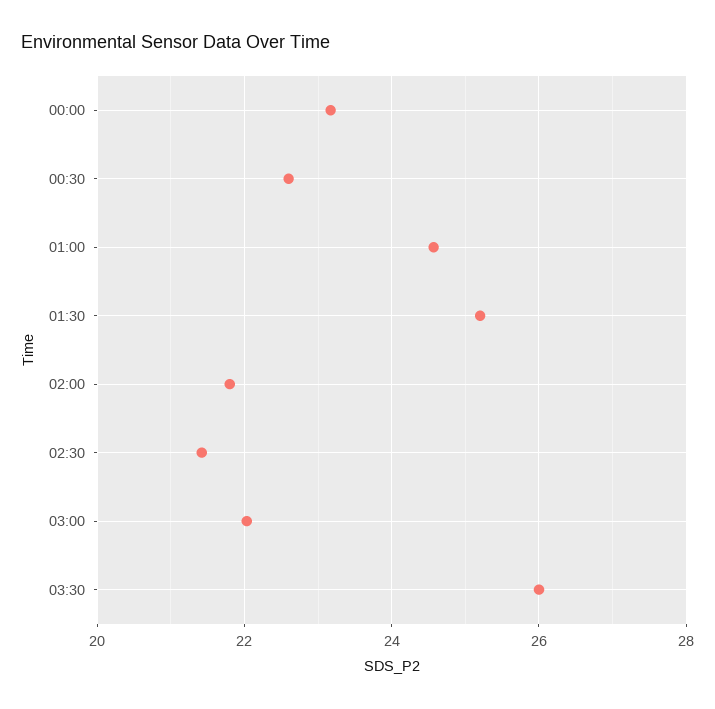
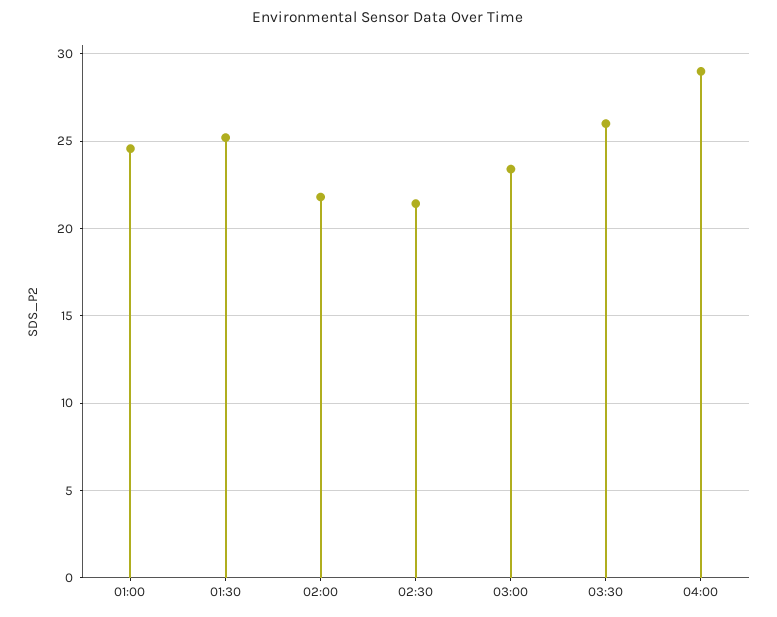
00:00: 23.2 -> none
00:30: 22.6 -> none
03:00: 22 -> 23.5
04:00: none -> 29

